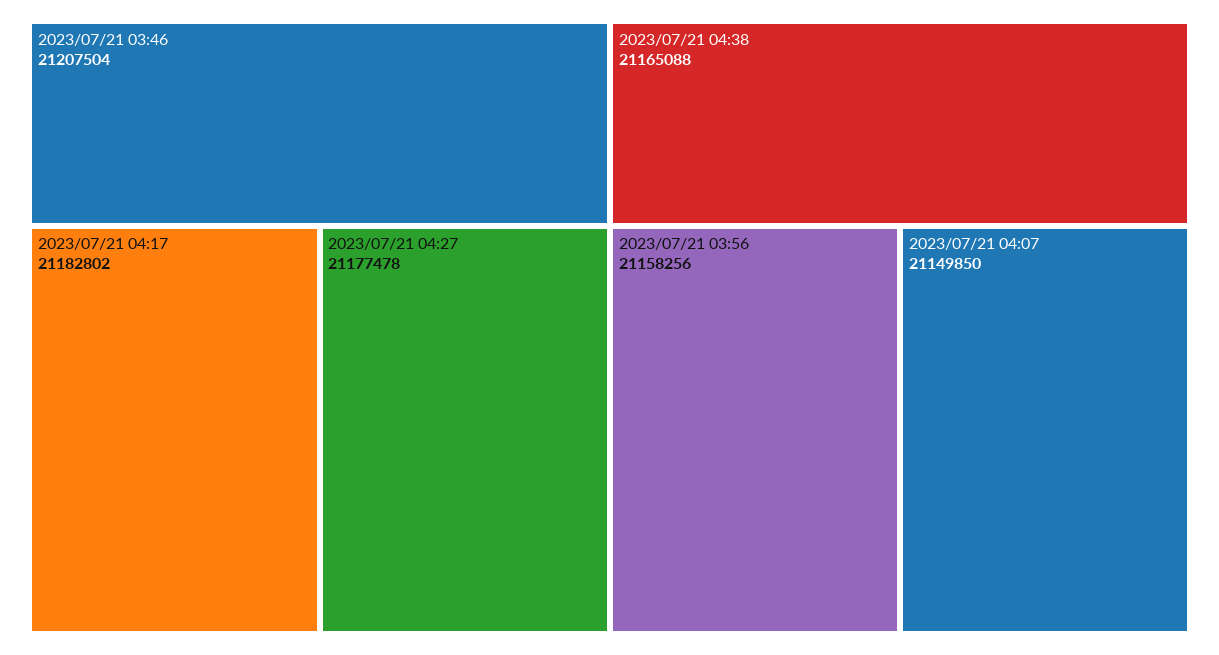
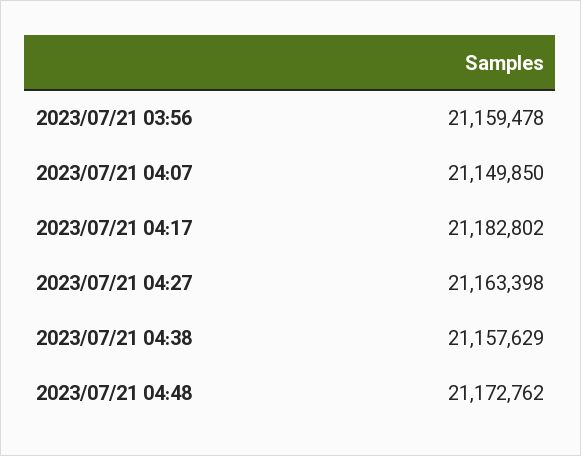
2023/07/21 03:46: 21207504 -> none
2023/07/21 04:27: 21177478 -> 21163398
2023/07/21 04:38: 21165088 -> 21157629
2023/07/21 03:56: 21158256 -> 21159478
2023/07/21 04:48: none -> 21172762

